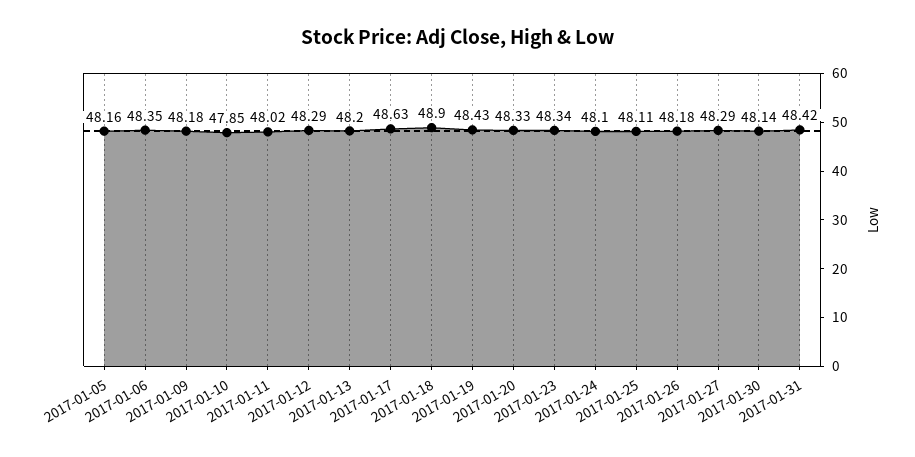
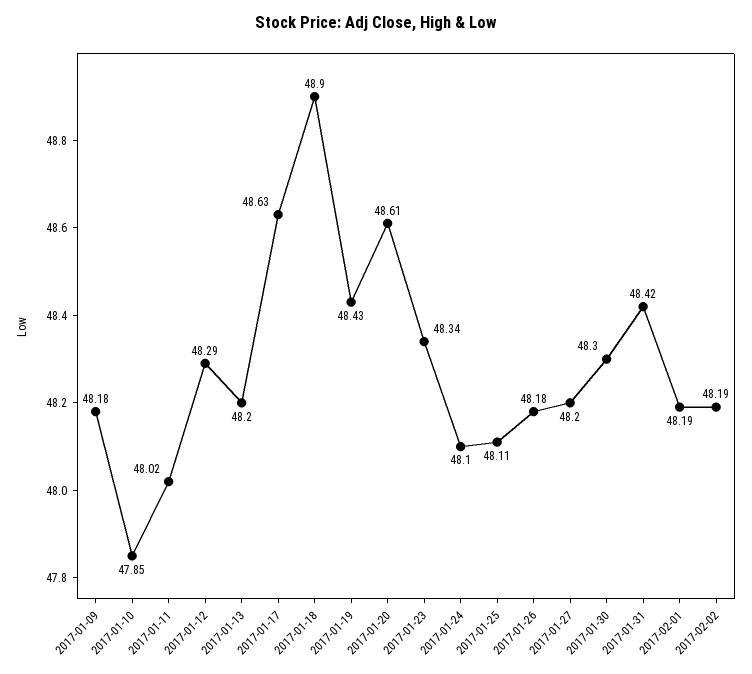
2017-01-05: 48.16 -> none
2017-01-06: 48.35 -> none
2017-01-20: 48.33 -> 48.61
2017-01-27: 48.29 -> 48.2
2017-01-30: 48.14 -> 48.3
2017-02-01: none -> 48.19
2017-02-02: none -> 48.19

